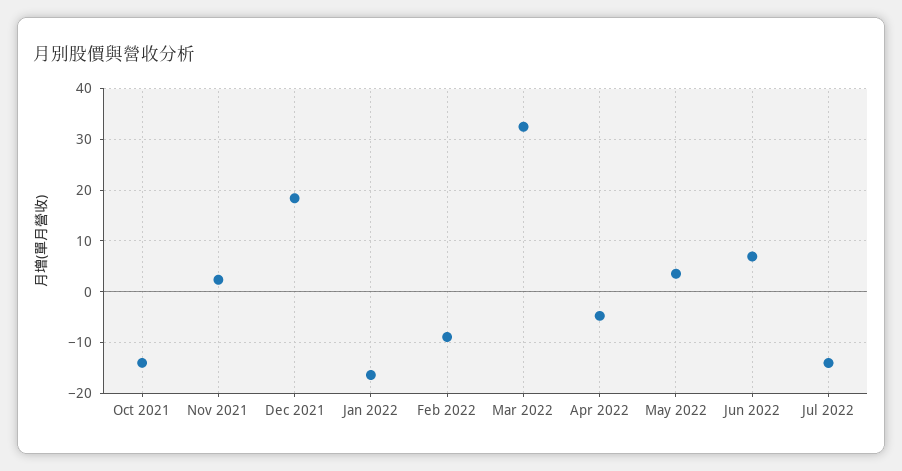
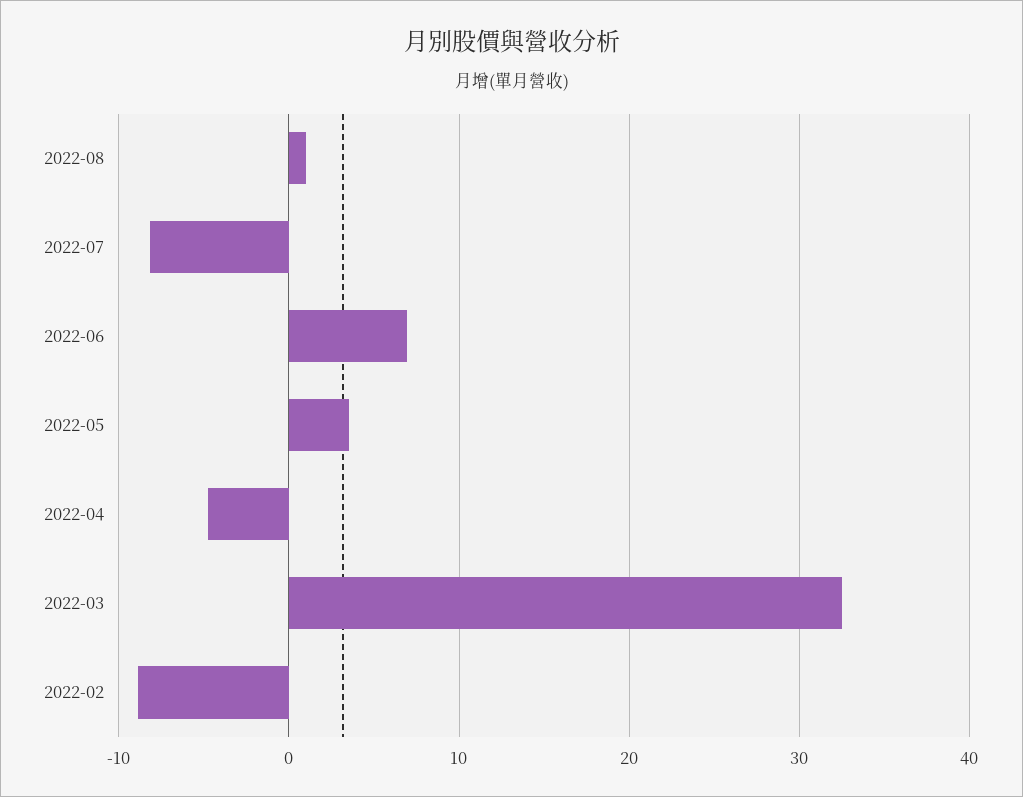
Oct 2021: -14 -> none
Nov 2021: 2 -> none
Dec 2021: 18 -> none
Jan 2022: -16 -> none
Jul 2022: -14 -> -8
2022-08: none -> 1

